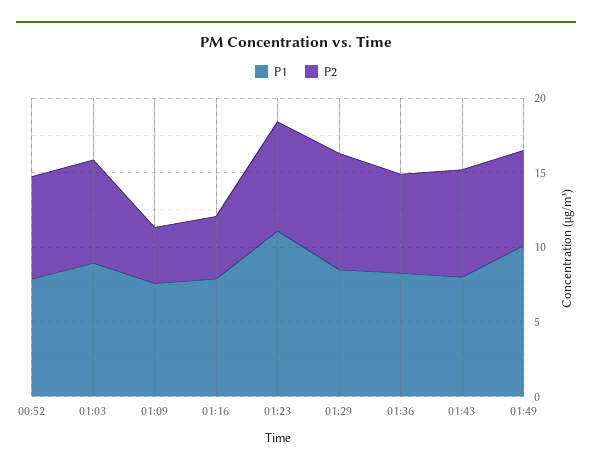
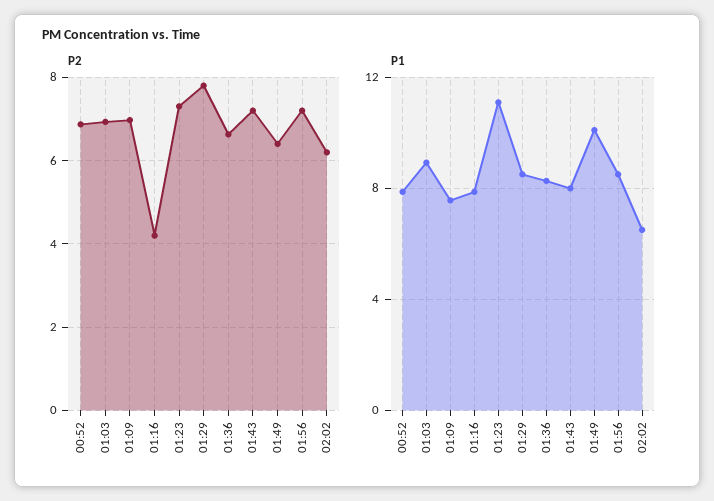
P2, 01:09: 4 -> 7
P2, 01:56: none -> 7.2
P2, 02:02: none -> 6.2
P1, 01:56: none -> 8.5
P1, 02:02: none -> 6.5

